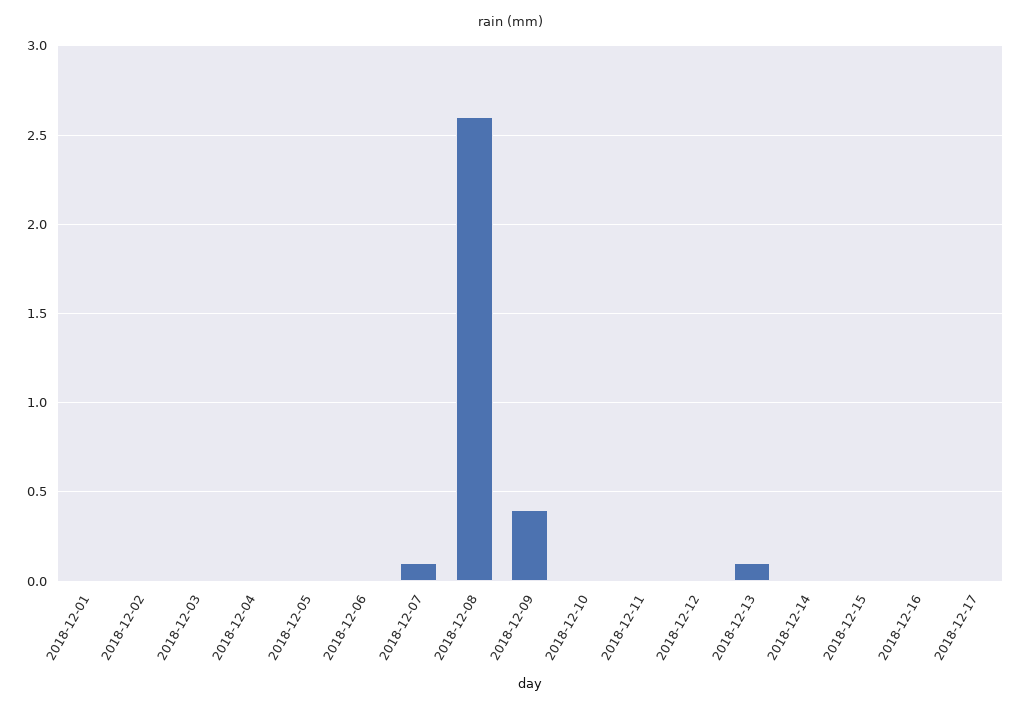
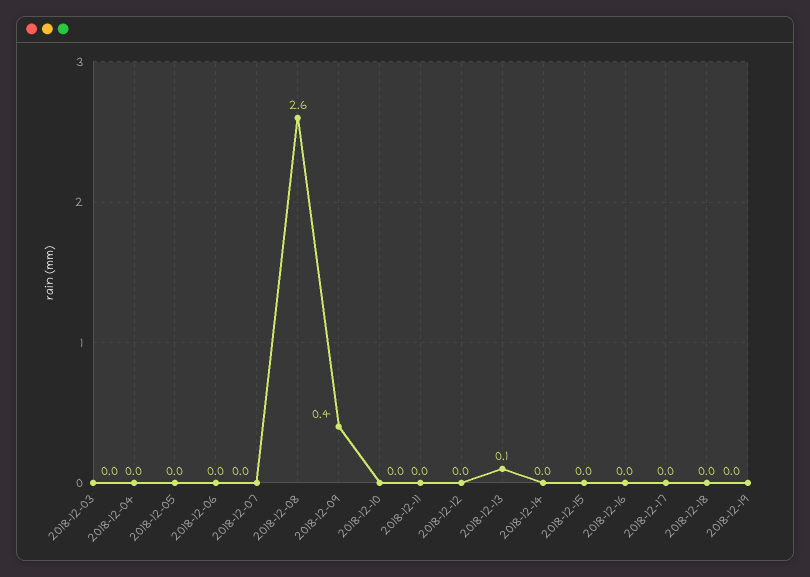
2018-12-01: 0 -> none
2018-12-02: 0 -> none
2018-12-07: 0.1 -> 0
2018-12-18: none -> 0
2018-12-19: none -> 0

